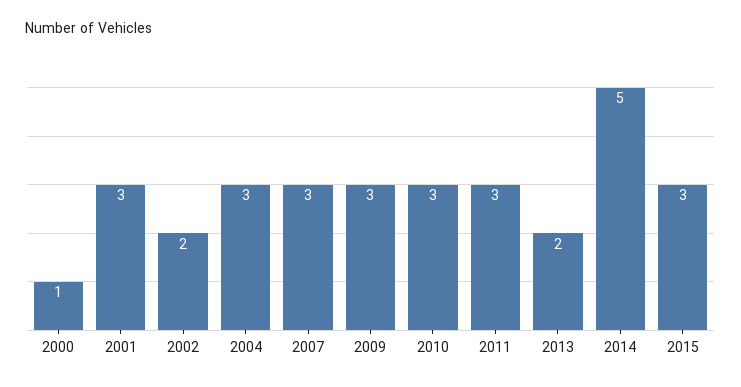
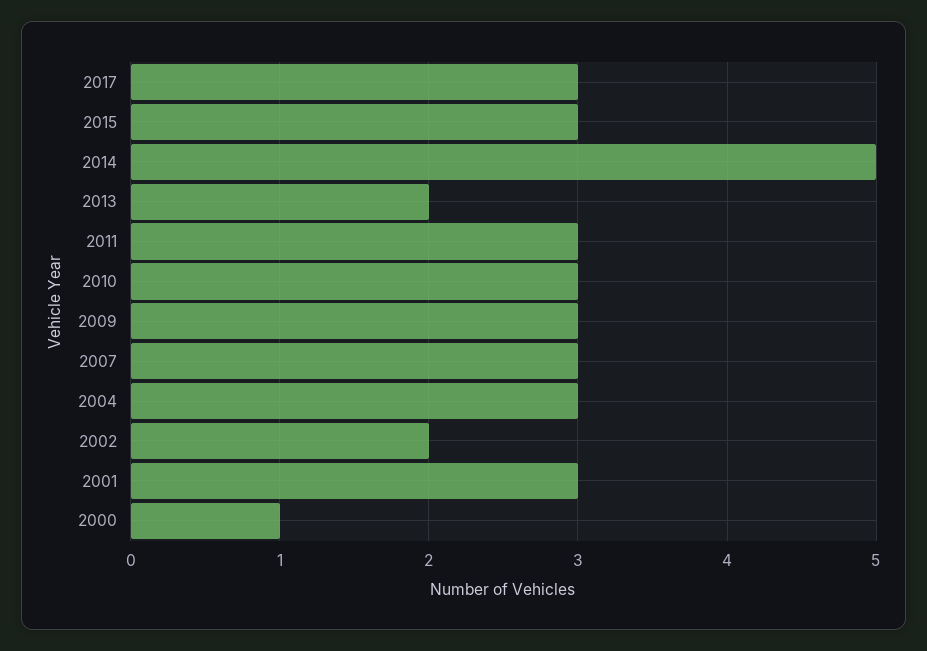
2017: none -> 3

